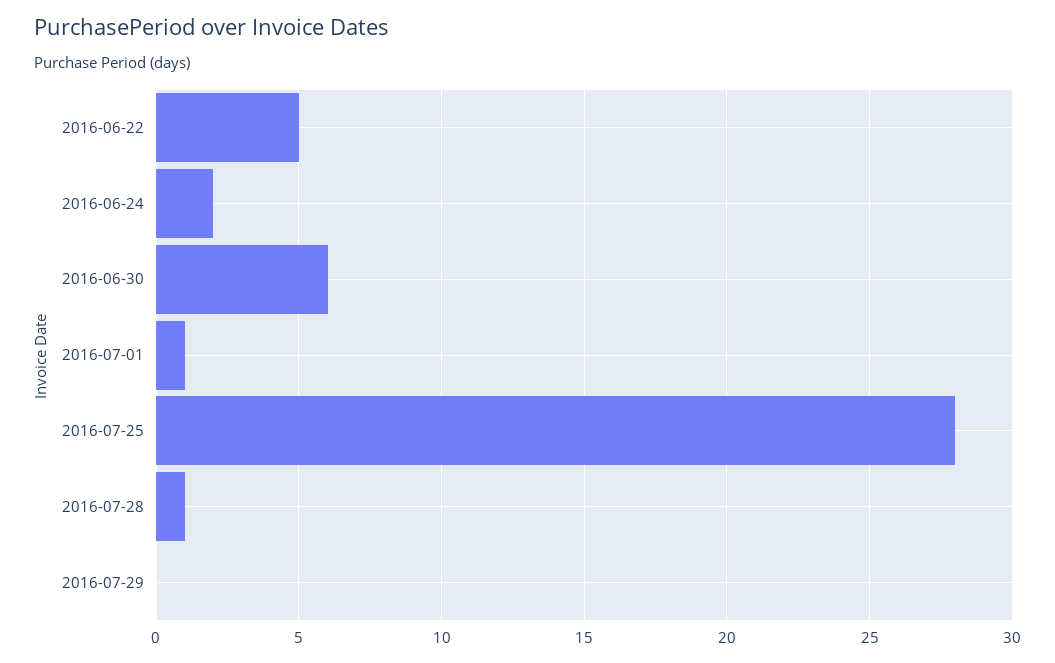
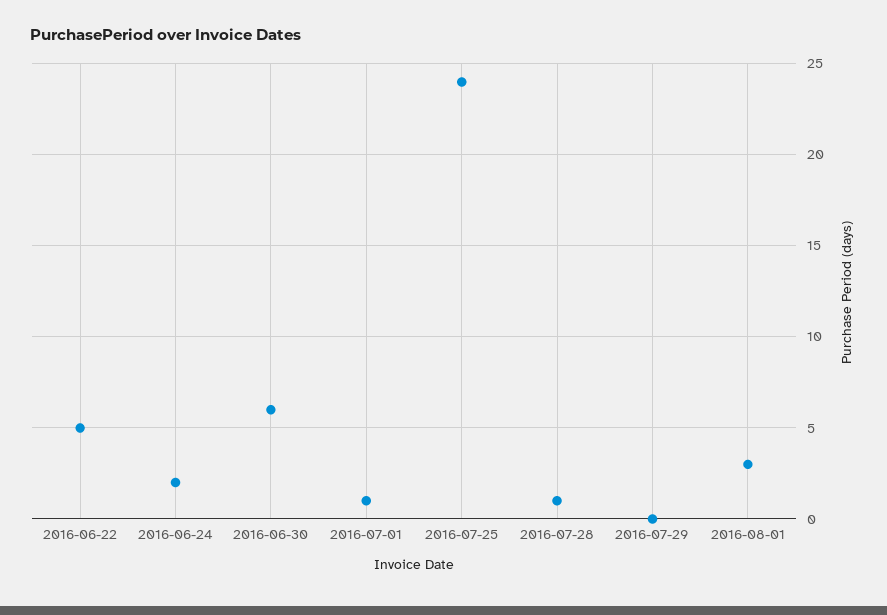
2016-07-25: 28 -> 24
2016-08-01: none -> 3

